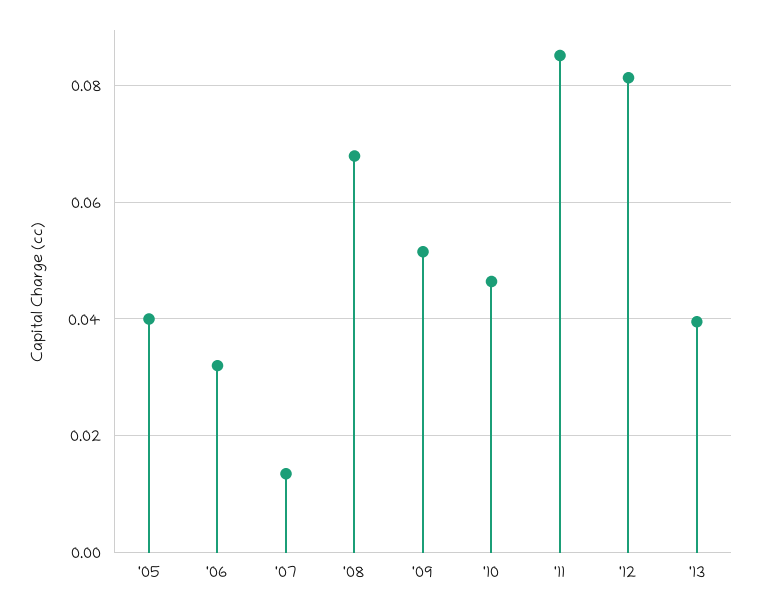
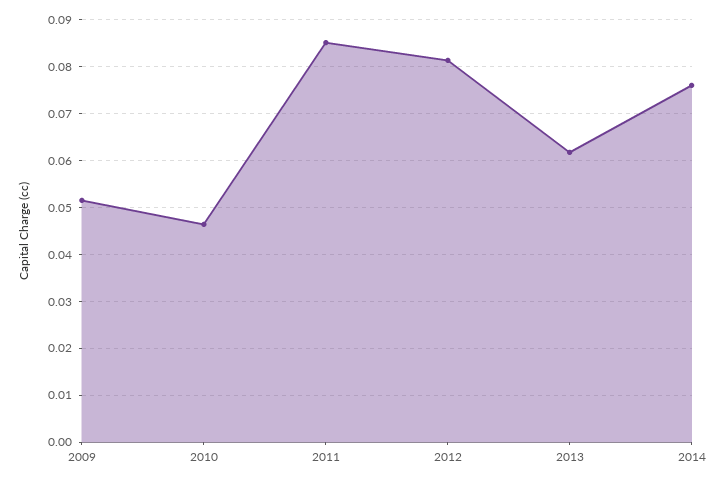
'05: 0.04 -> none
'06: 0.032 -> none
'07: 0.014 -> none
'08: 0.068 -> none
'13: 0.04 -> 0.062
2014: none -> 0.076

